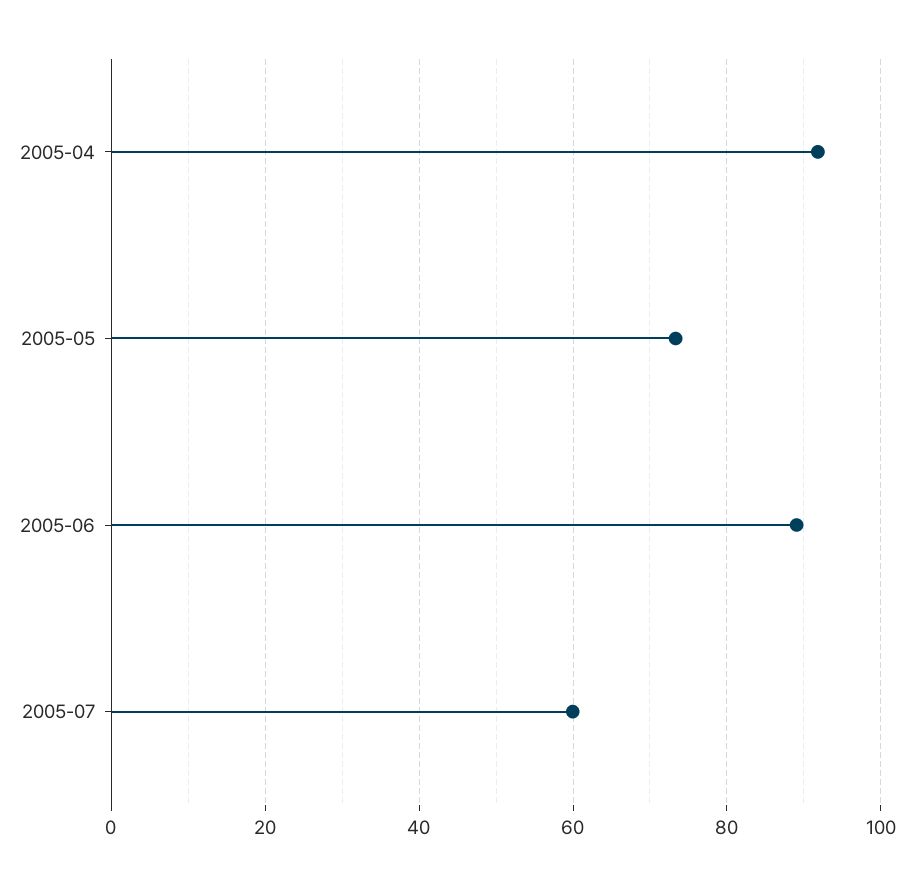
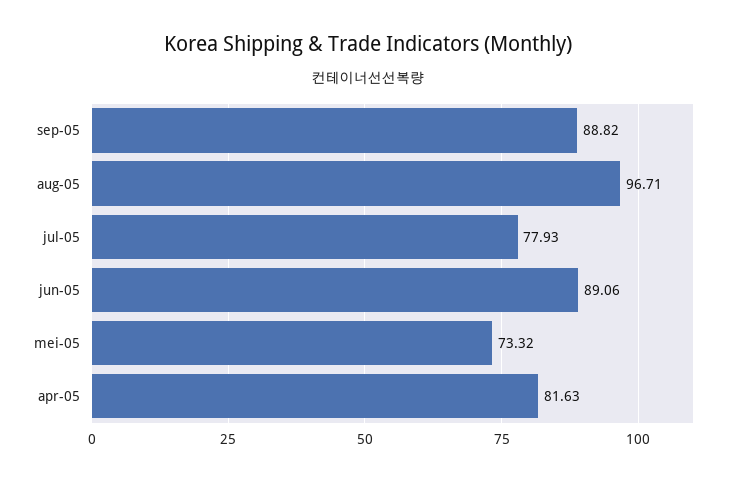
2005-04: 92 -> 81.63
2005-07: 60 -> 77.93
sep-05: none -> 88.82
aug-05: none -> 96.71

